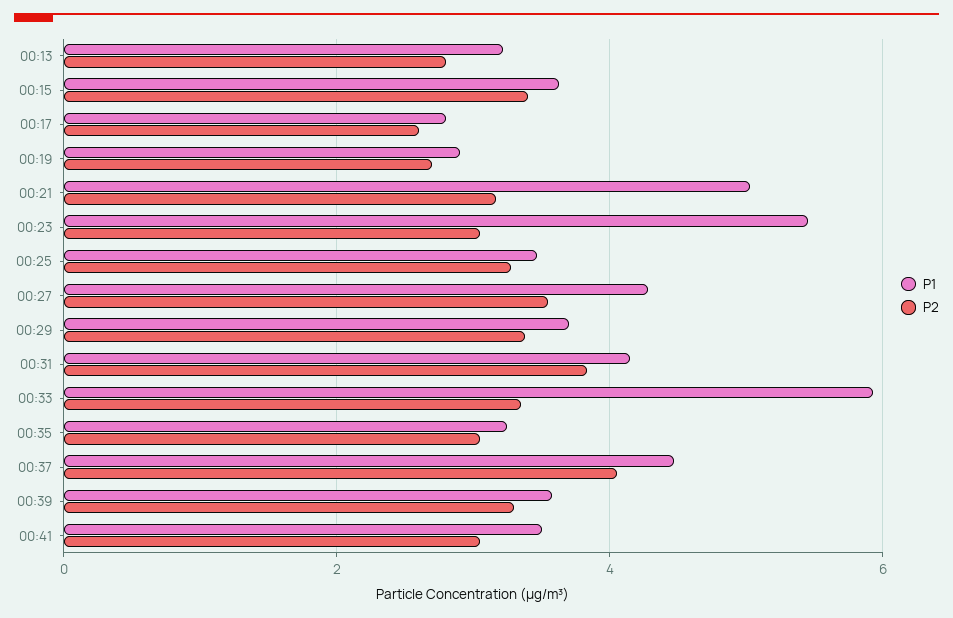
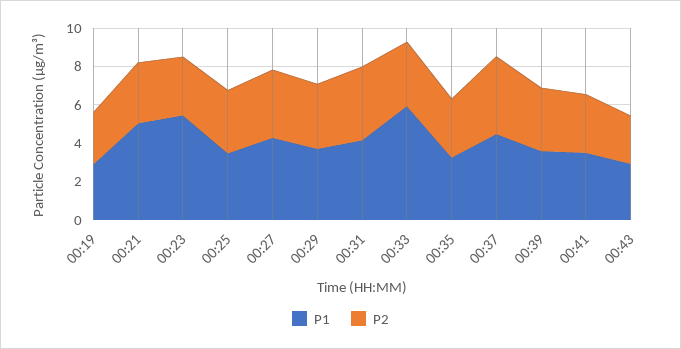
P1, 00:13: 3.2 -> none
P2, 00:13: 2.8 -> none
P1, 00:15: 3.6 -> none
P2, 00:15: 3.4 -> none
P1, 00:17: 2.8 -> none
P2, 00:17: 2.6 -> none
P1, 00:43: none -> 3
P2, 00:43: none -> 2.5

